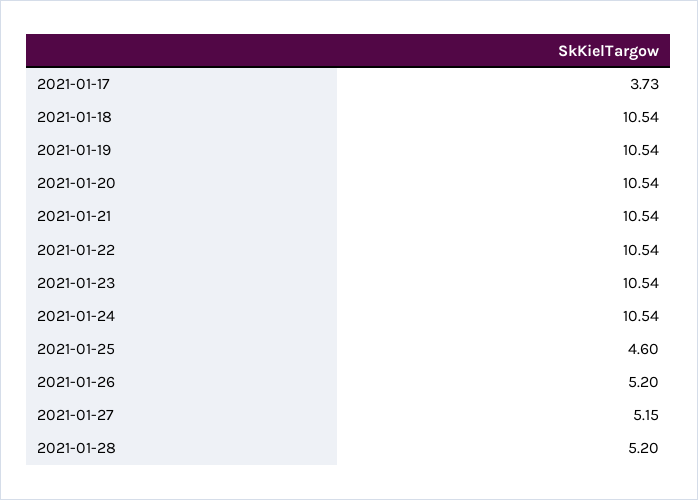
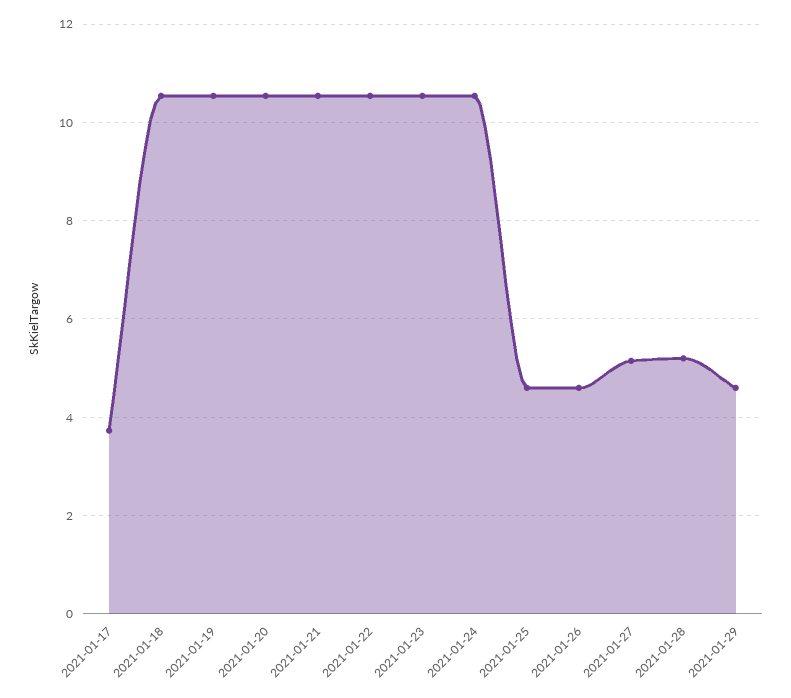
2021-01-26: 5.2 -> 4.6
2021-01-29: none -> 4.6

